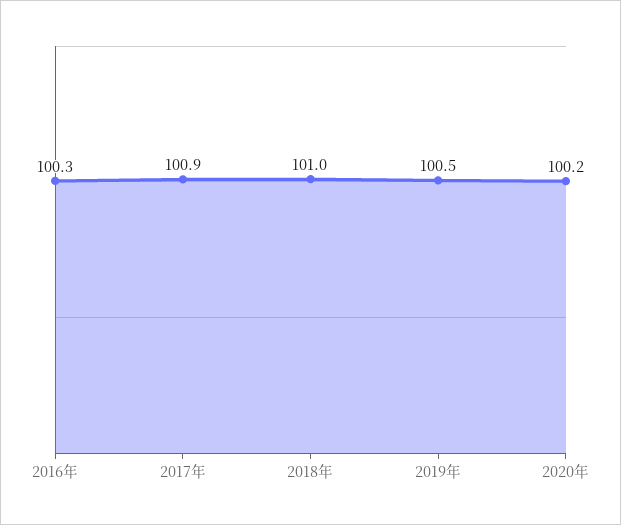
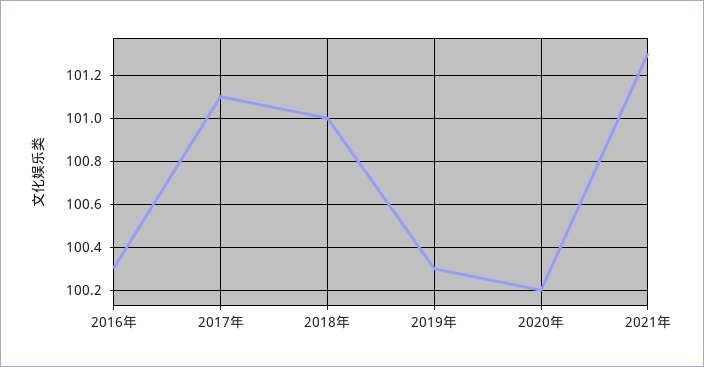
2017年: 100.9 -> 101.1
2019年: 100.5 -> 100.3
2021年: none -> 101.3

